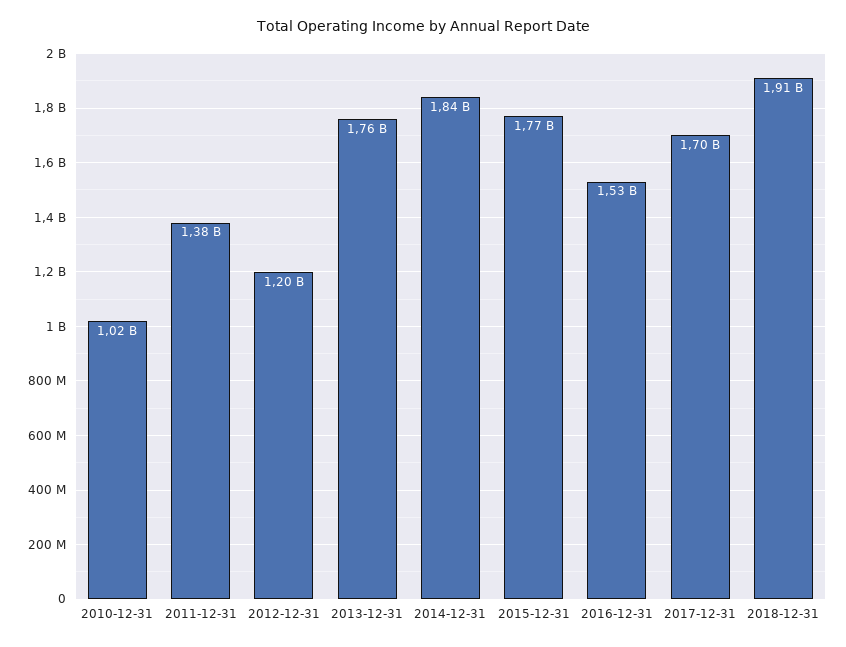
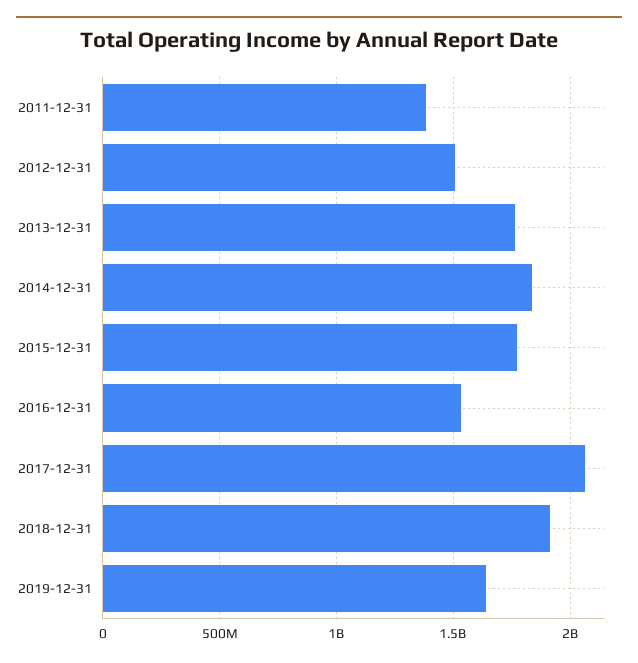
2010-12-31: 1020000000 -> none
2012-12-31: 1200000000 -> 1500000000
2017-12-31: 1700000000 -> 2050000000
2019-12-31: none -> 1650000000

